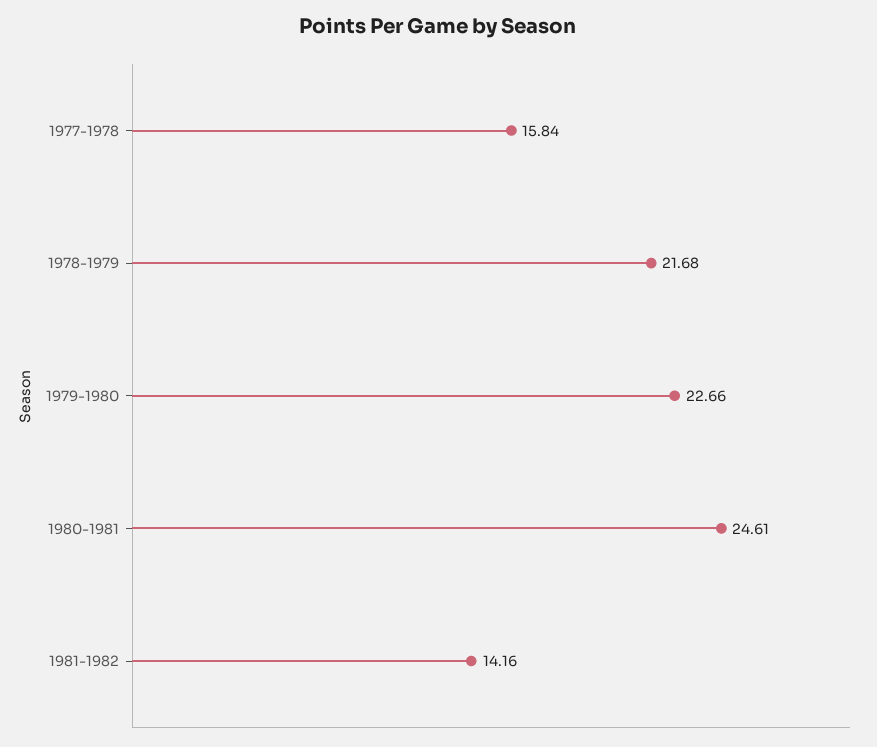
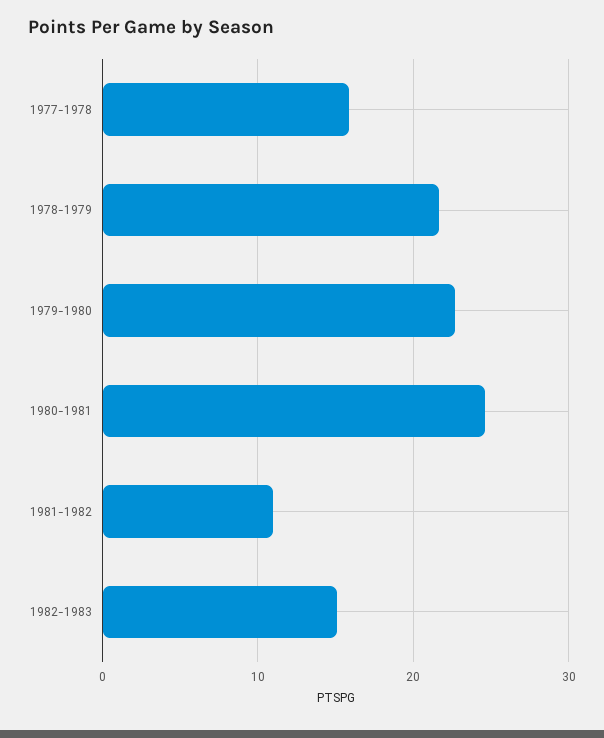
1981-1982: 14.16 -> 11
1982-1983: none -> 15

